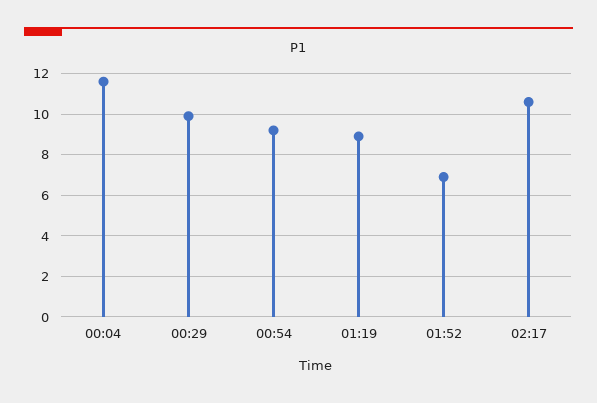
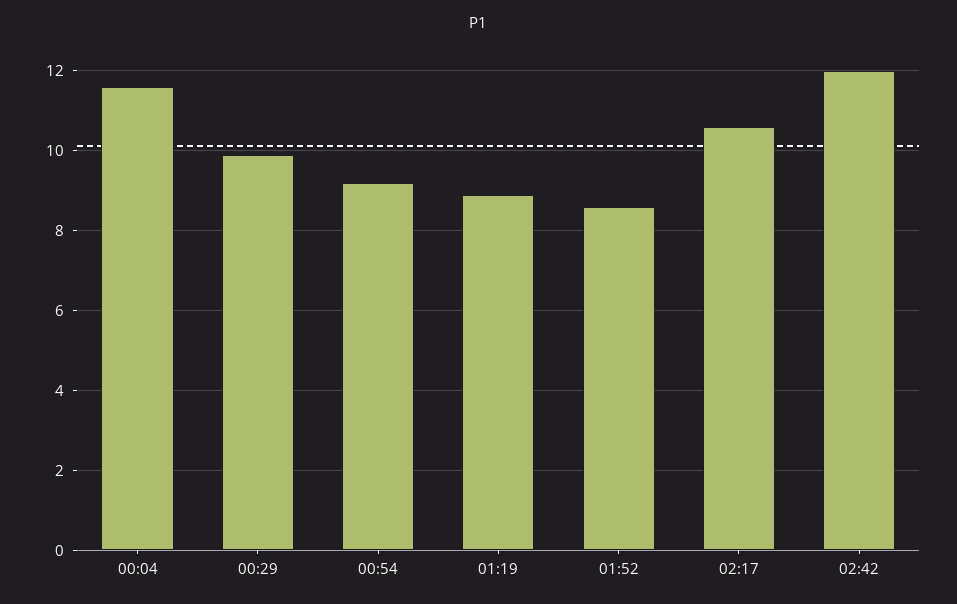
01:52: 7 -> 8.5
02:42: none -> 12

